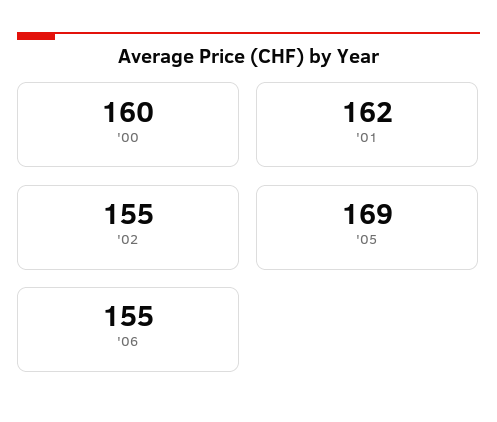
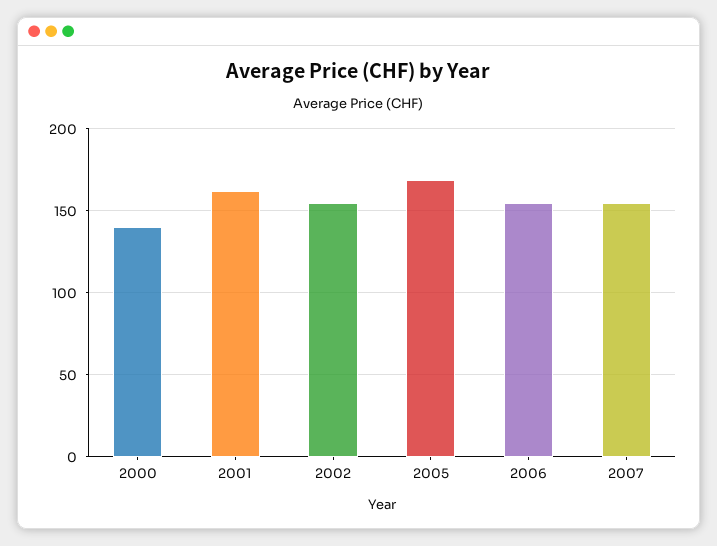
'00: 160 -> 140
2007: none -> 155

